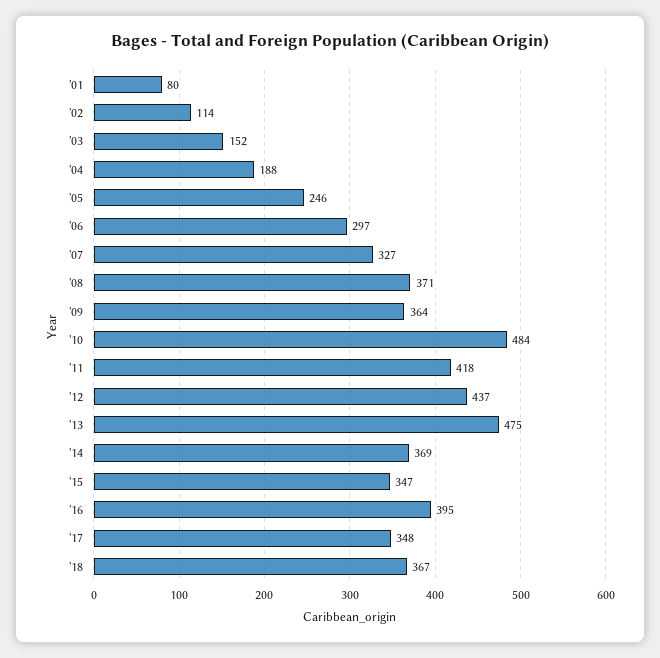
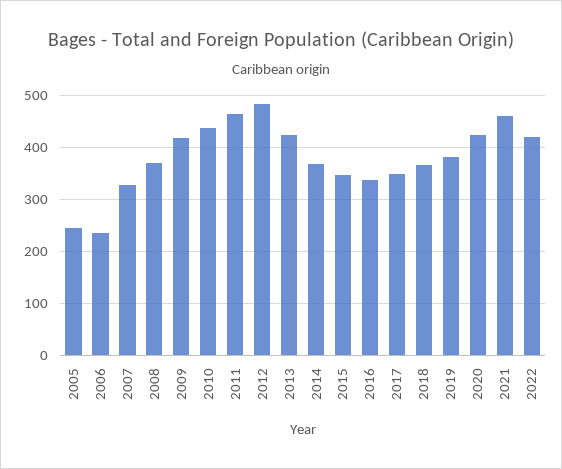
'01: 80 -> none
'02: 114 -> none
'03: 152 -> none
'04: 188 -> none
'06: 297 -> 240
'09: 364 -> 420
'10: 484 -> 440
'11: 418 -> 460
'12: 437 -> 480
'13: 475 -> 420
'16: 395 -> 340
2019: none -> 380
2020: none -> 420
2021: none -> 460
2022: none -> 420

